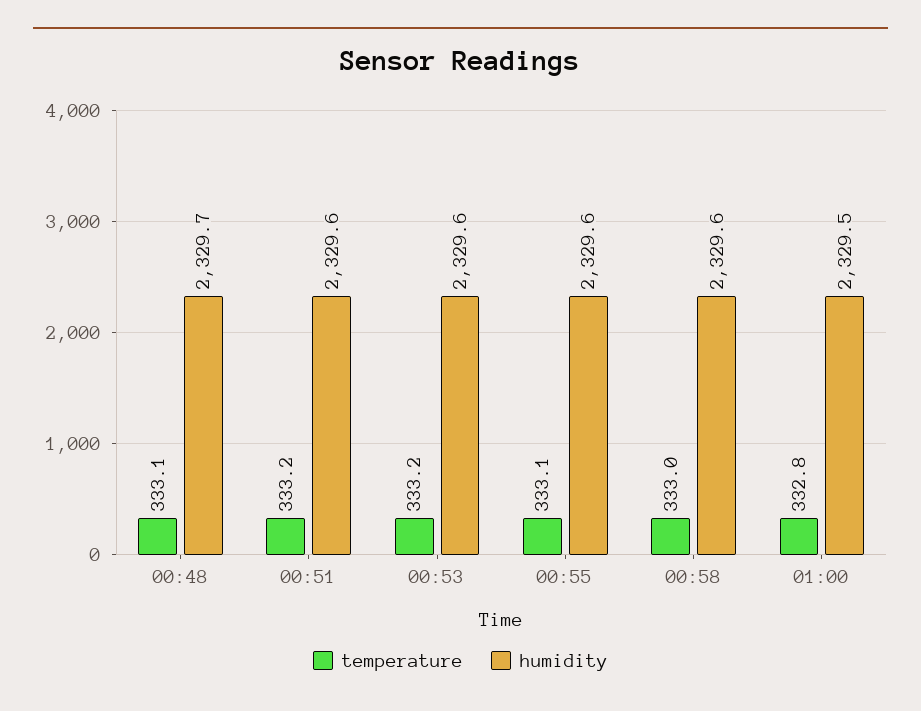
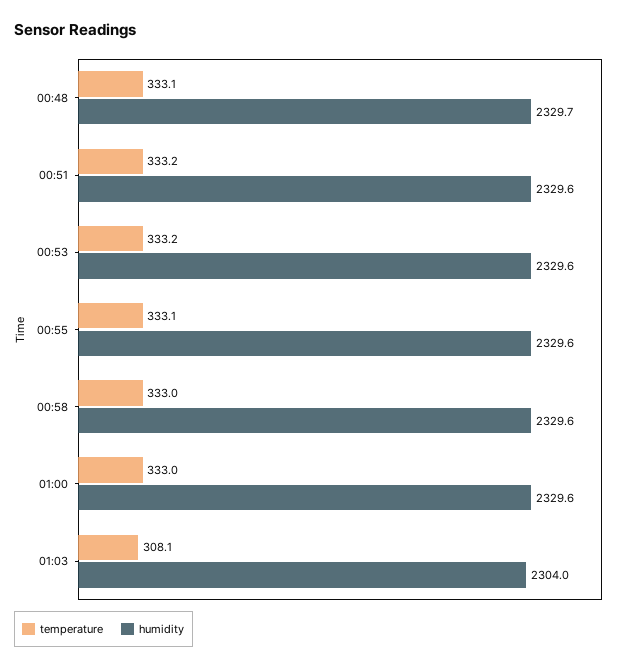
temperature, 01:00: 332.8 -> 333
humidity, 01:00: 2329.5 -> 2329.6
temperature, 01:03: none -> 308.1
humidity, 01:03: none -> 2304

